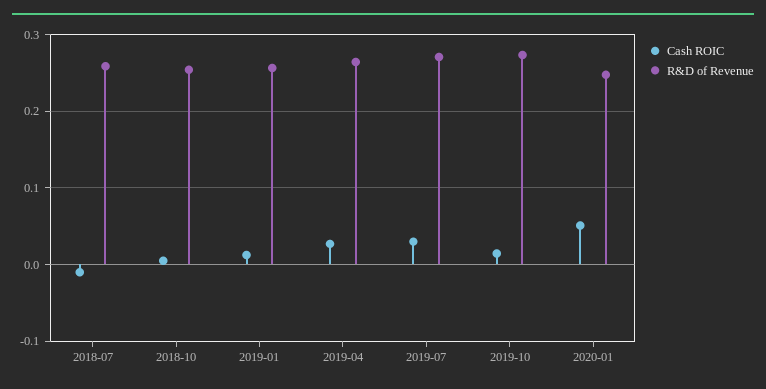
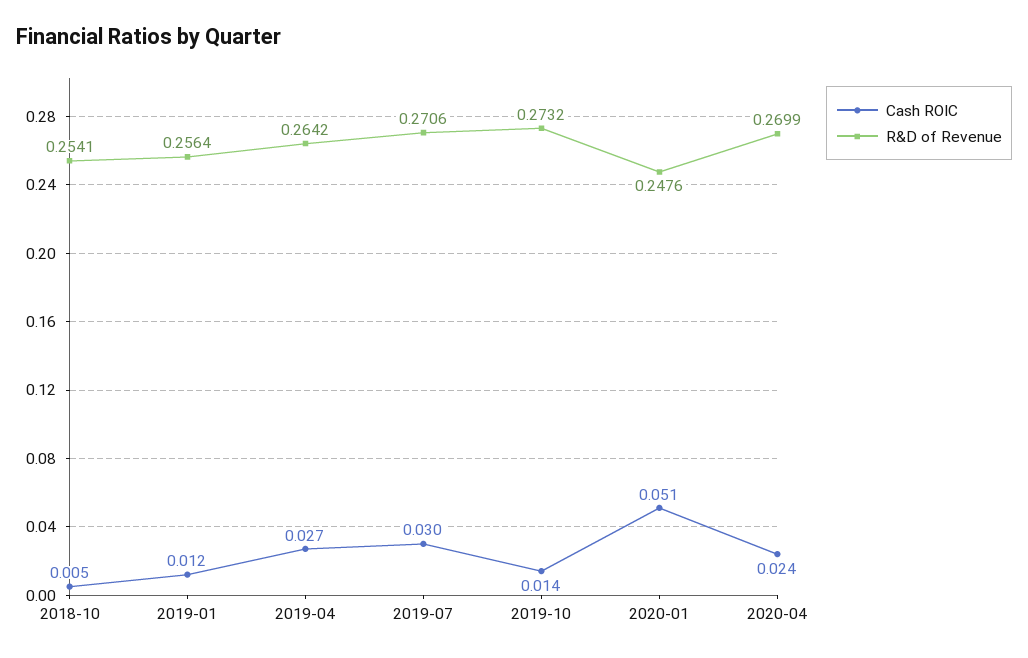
Cash ROIC, 2018-07: -0.01 -> none
R&D of Revenue, 2018-07: 0.26 -> none
Cash ROIC, 2020-04: none -> 0.024
R&D of Revenue, 2020-04: none -> 0.2699

